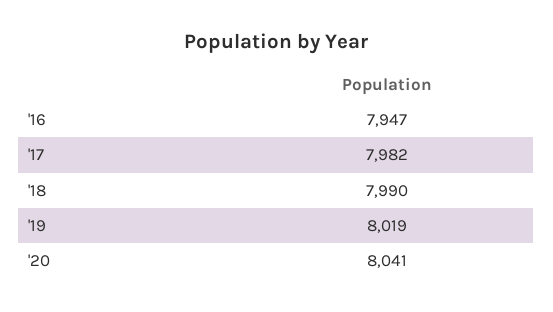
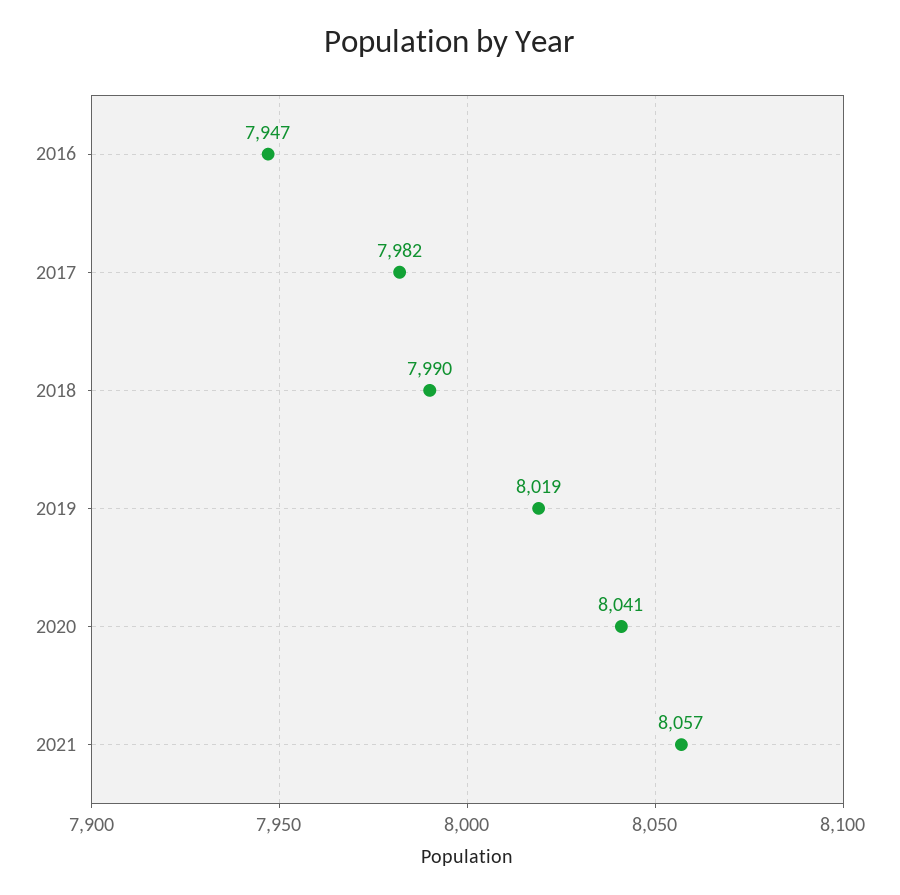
2021: none -> 8057

